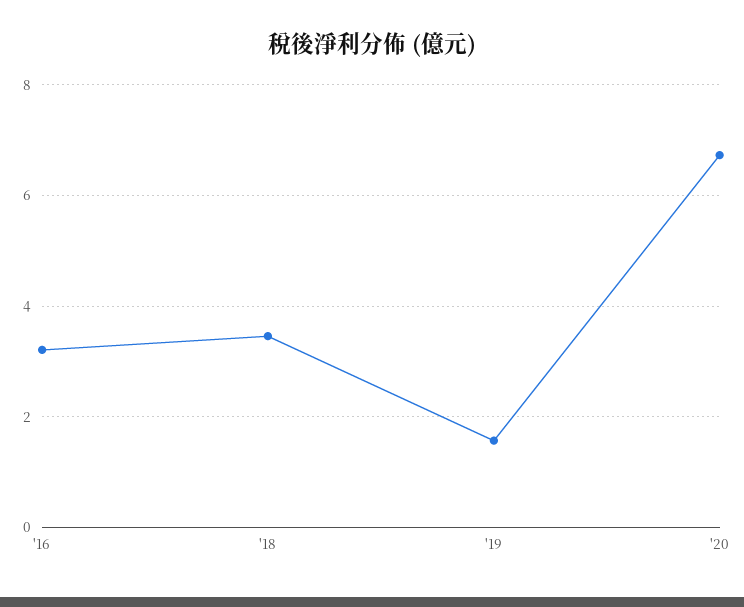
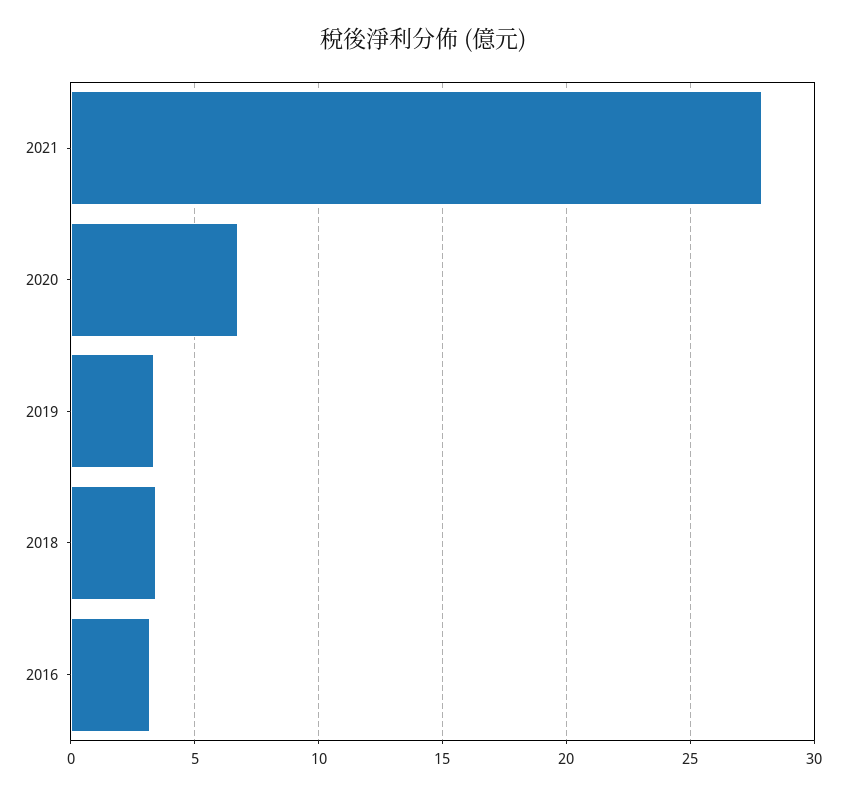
'19: 1.6 -> 3.5
2021: none -> 28

